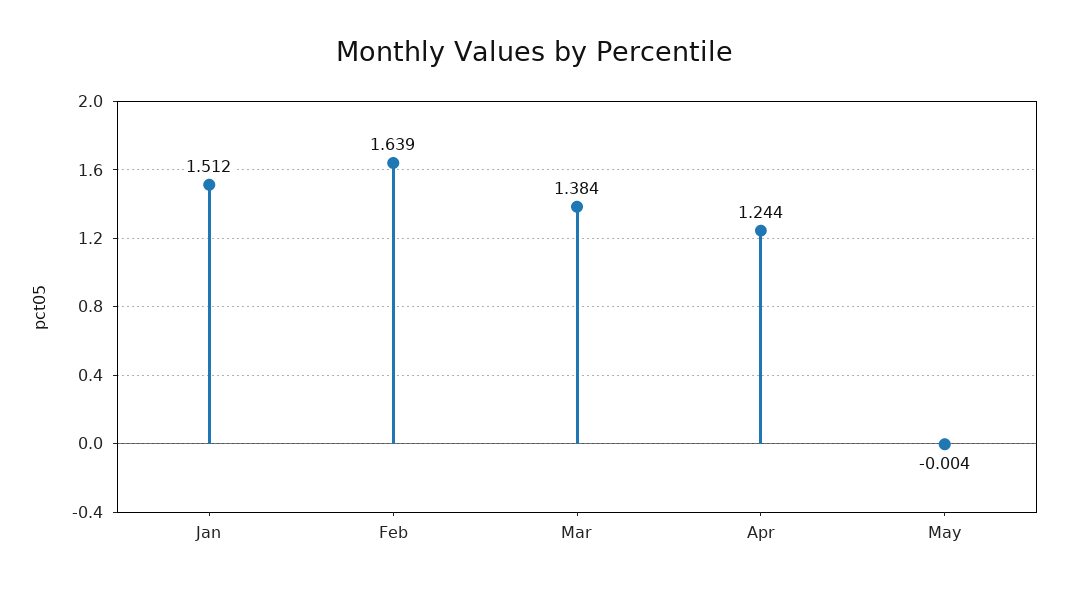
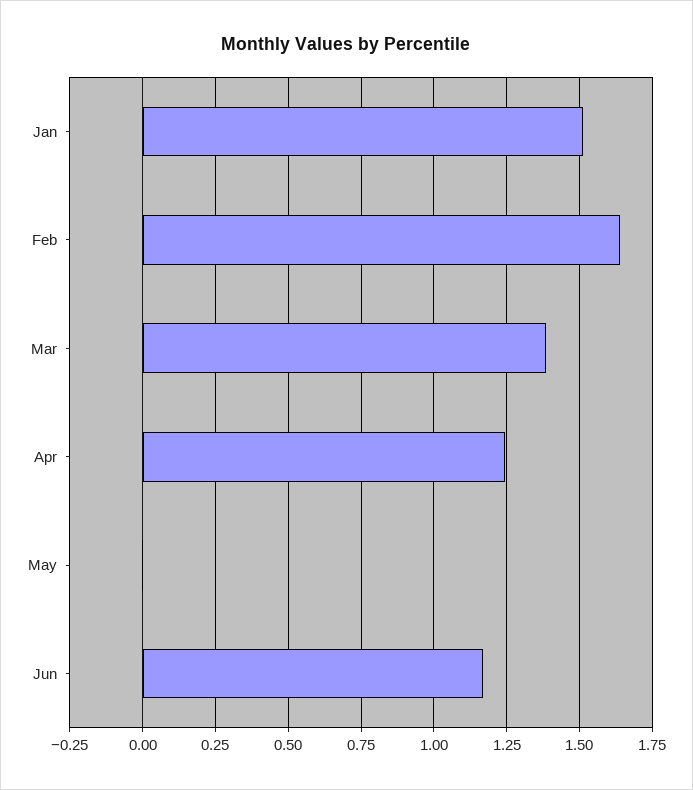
Jun: none -> 1.175

